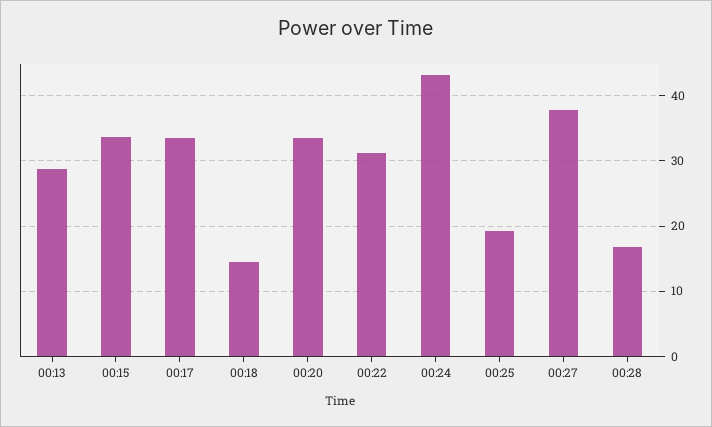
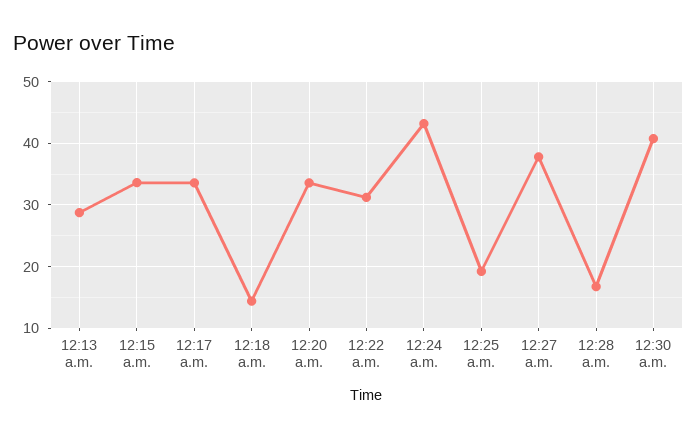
12:30 a.m.: none -> 41

